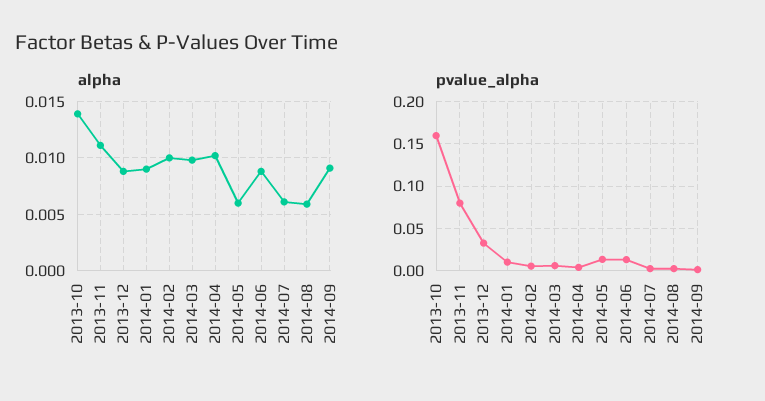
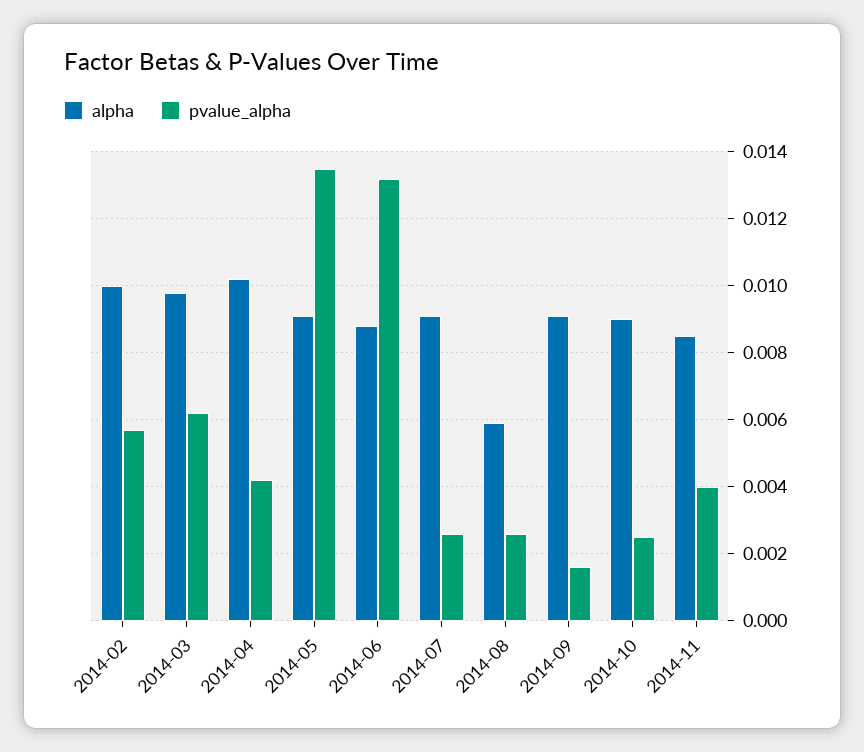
alpha, 2013-10: 0.014 -> none
alpha, 2013-11: 0.011 -> none
alpha, 2013-12: 0.009 -> none
alpha, 2014-01: 0.009 -> none
alpha, 2014-05: 0.006 -> 0.009
alpha, 2014-07: 0.006 -> 0.009
pvalue_alpha, 2013-10: 0.16 -> none
pvalue_alpha, 2013-11: 0.08 -> none
pvalue_alpha, 2013-12: 0.03 -> none
pvalue_alpha, 2014-01: 0.01 -> none
alpha, 2014-10: none -> 0.009
pvalue_alpha, 2014-10: none -> 0.0025
alpha, 2014-11: none -> 0.0085
pvalue_alpha, 2014-11: none -> 0.004

